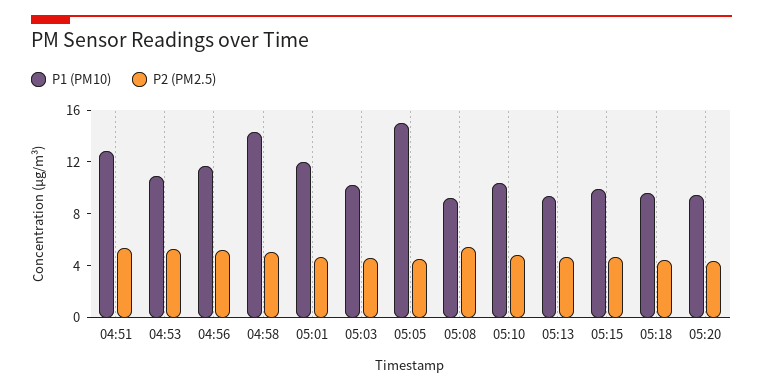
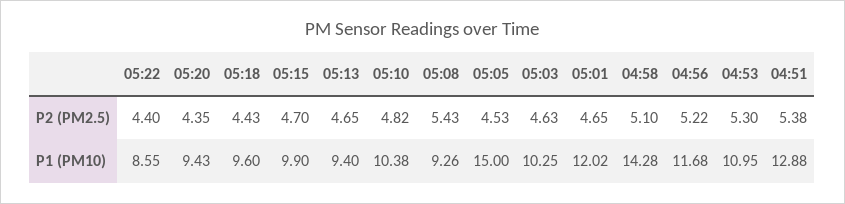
P2 (PM2.5), 05:22: none -> 4.4
P1 (PM10), 05:22: none -> 8.55

